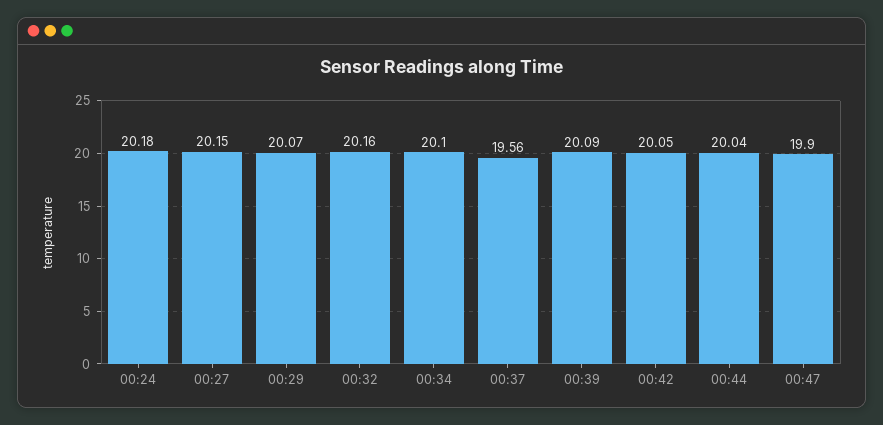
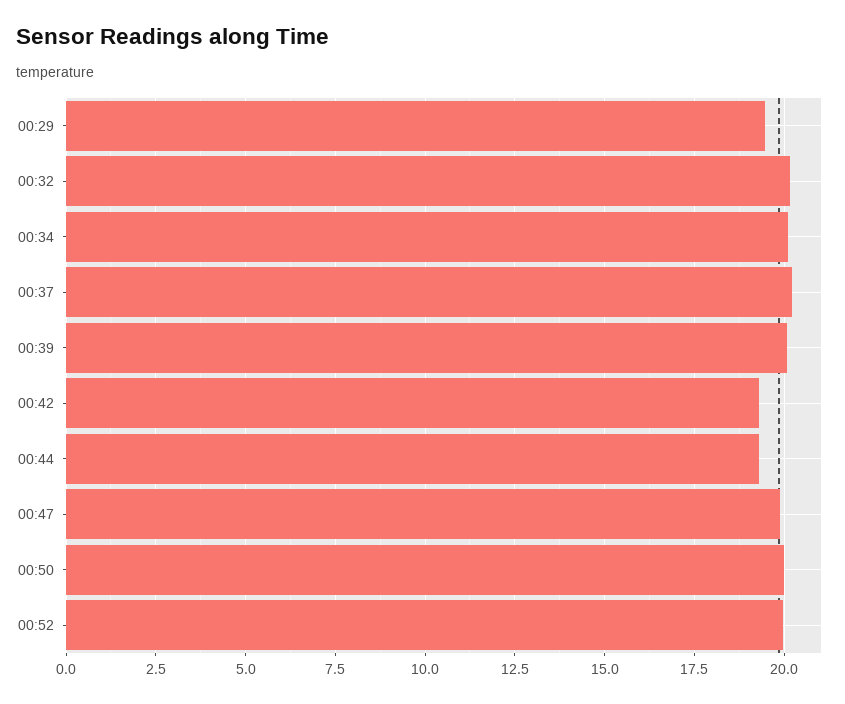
00:24: 20.18 -> none
00:27: 20.15 -> none
00:29: 20.07 -> 19.5
00:37: 19.56 -> 20.25
00:42: 20.05 -> 19.25
00:44: 20.04 -> 19.25
00:50: none -> 20
00:52: none -> 20

